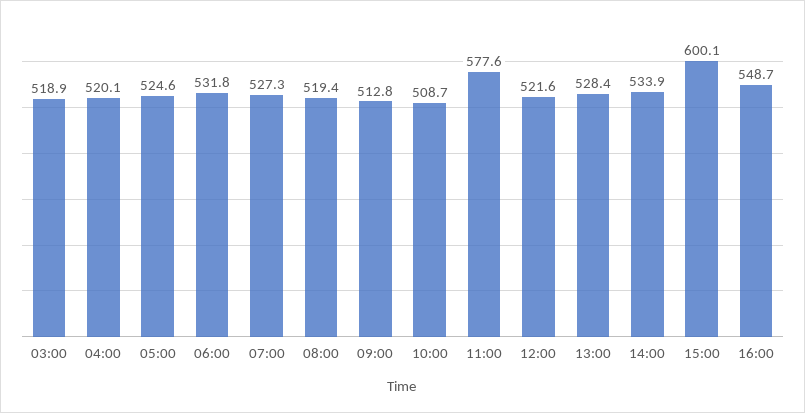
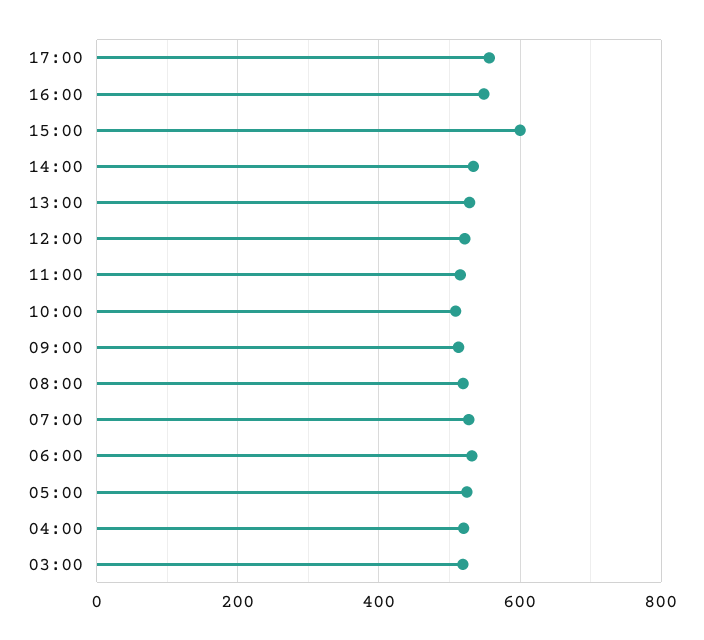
11:00: 577.6 -> 520
17:00: none -> 560

